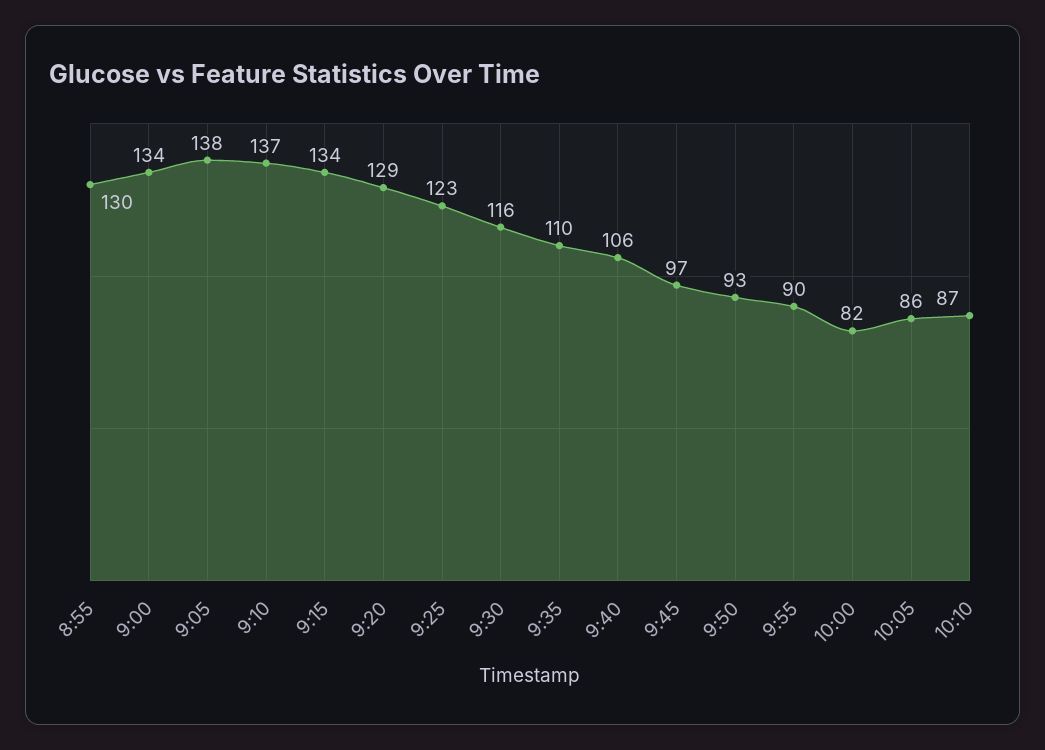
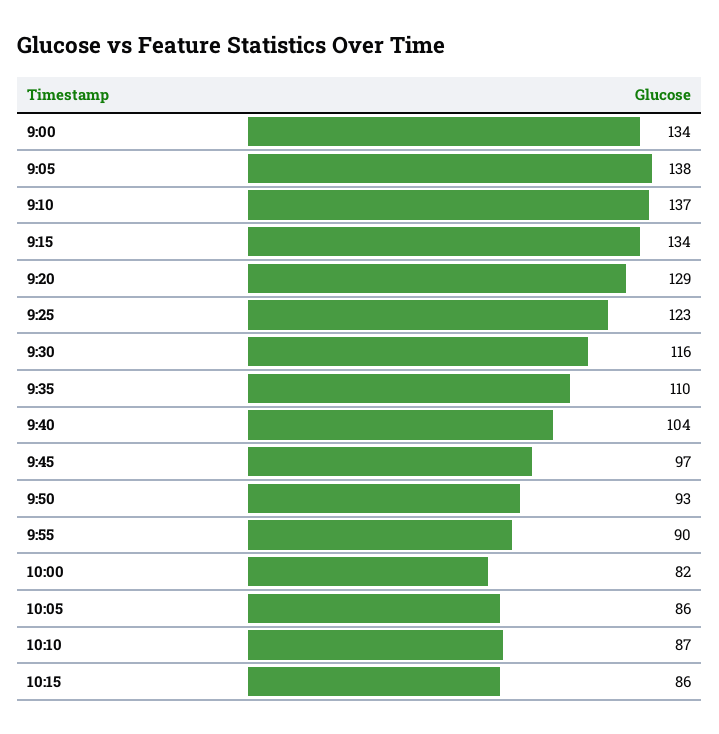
8:55: 130 -> none
9:40: 106 -> 104
10:15: none -> 86

